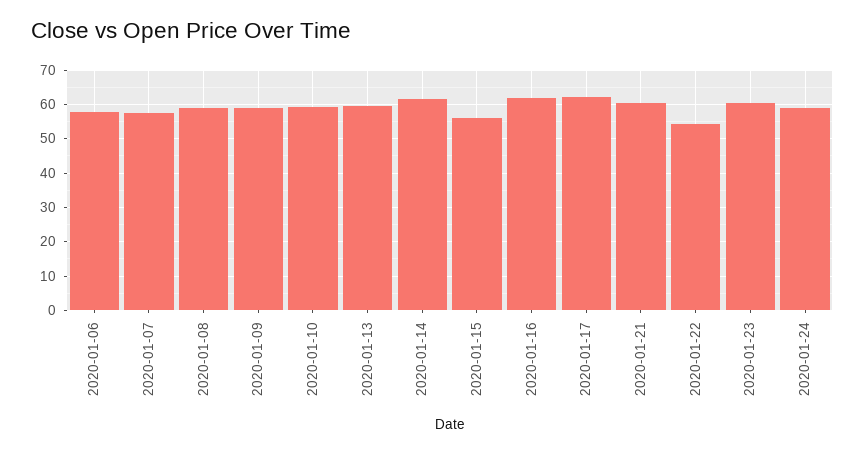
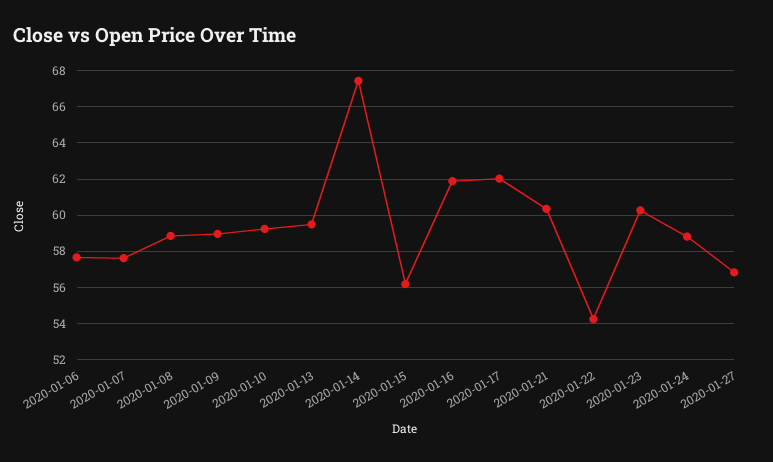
2020-01-14: 62 -> 67.5
2020-01-27: none -> 57

